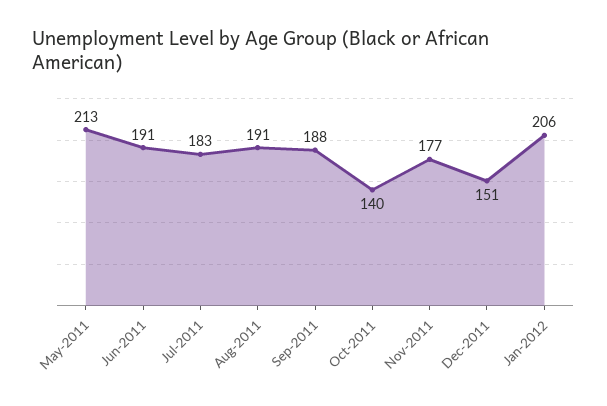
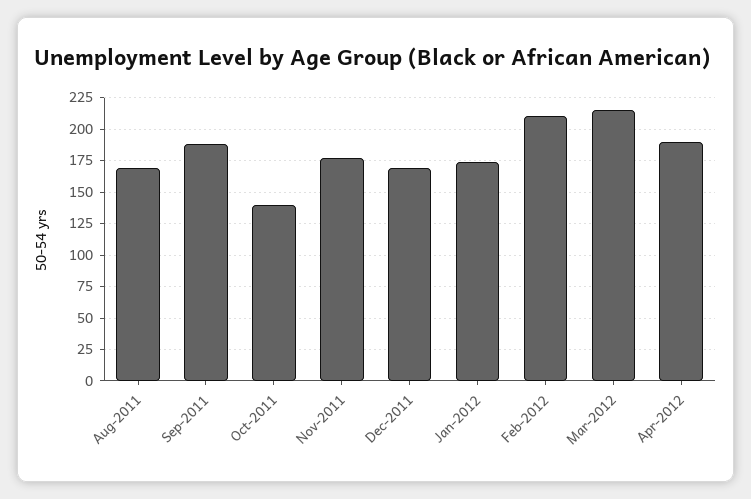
May-2011: 213 -> none
Jun-2011: 191 -> none
Jul-2011: 183 -> none
Aug-2011: 191 -> 170
Dec-2011: 151 -> 170
Jan-2012: 206 -> 175
Feb-2012: none -> 210
Mar-2012: none -> 215
Apr-2012: none -> 190

